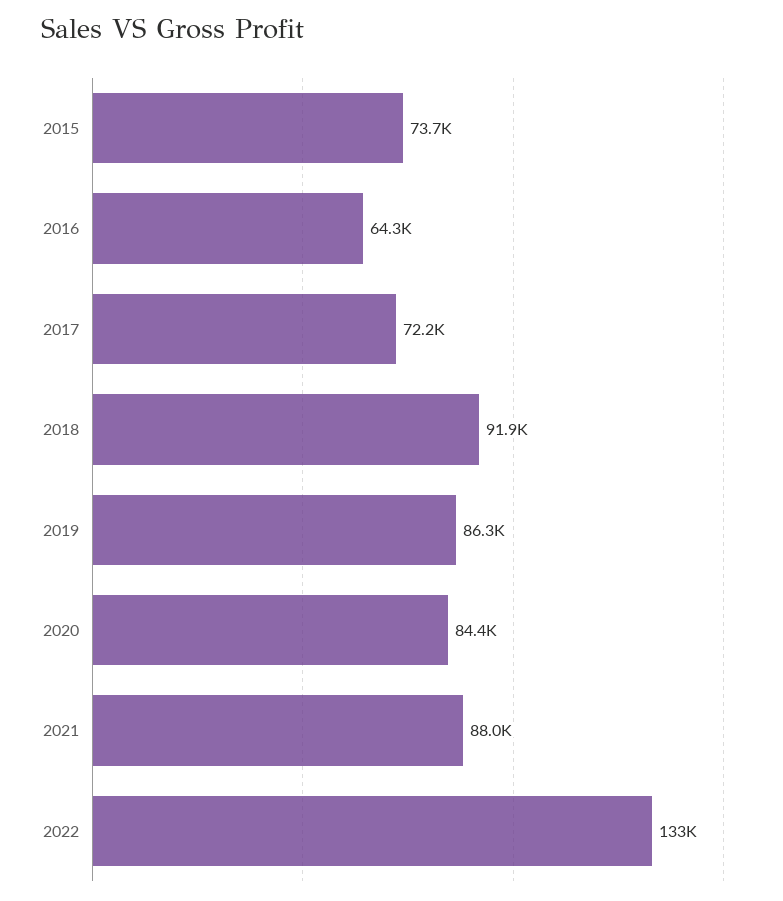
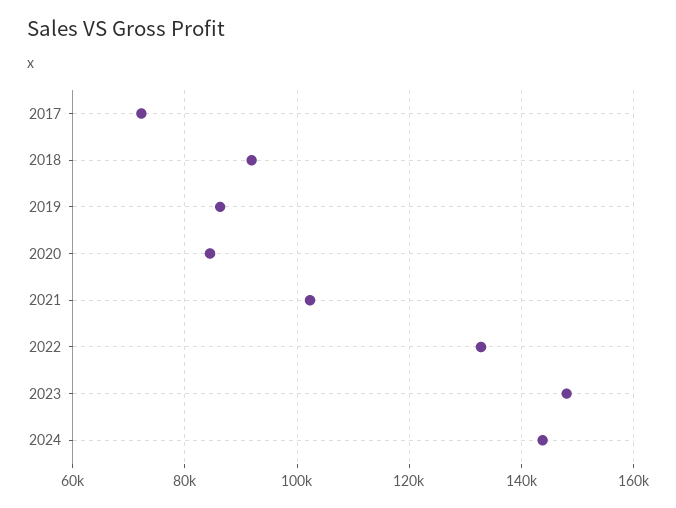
2015: 73700 -> none
2016: 64300 -> none
2021: 88000 -> 102000
2023: none -> 148000
2024: none -> 144000

